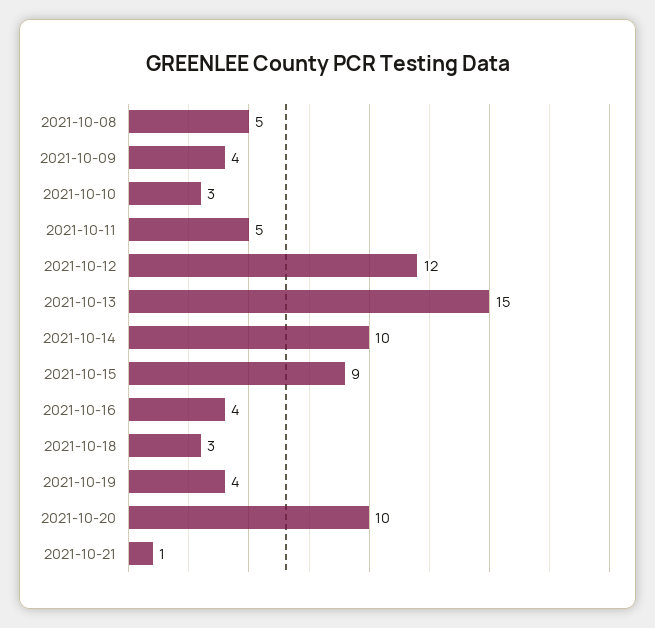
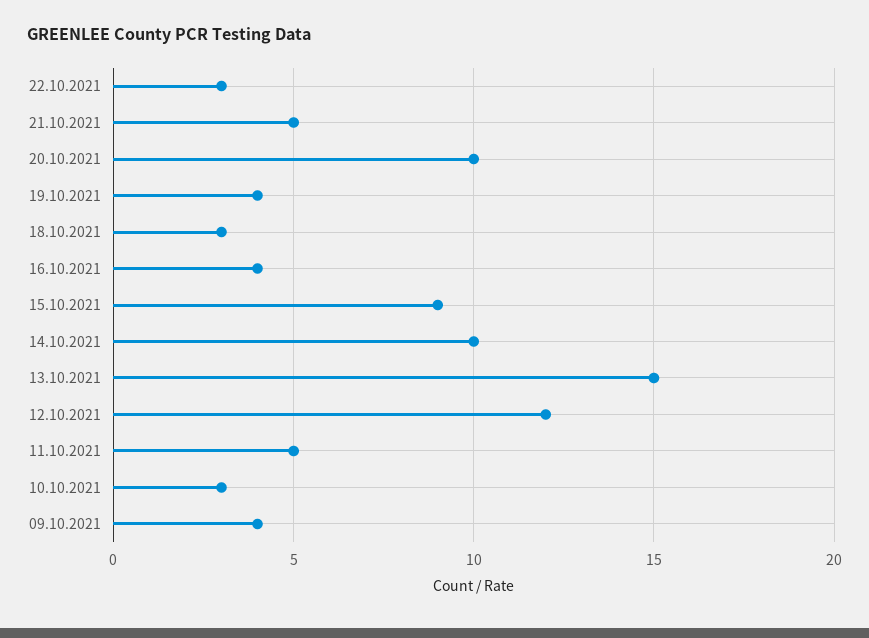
2021-10-08: 5 -> none
2021-10-21: 1 -> 5
22.10.2021: none -> 3

